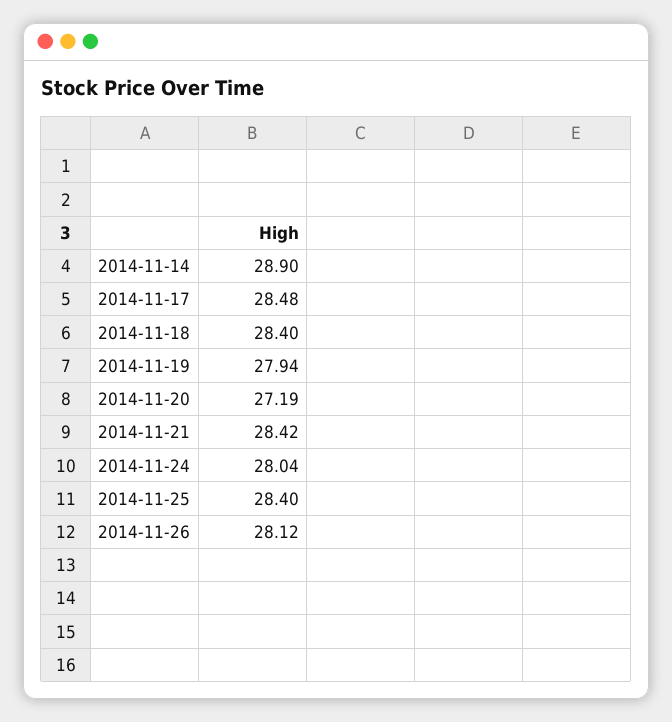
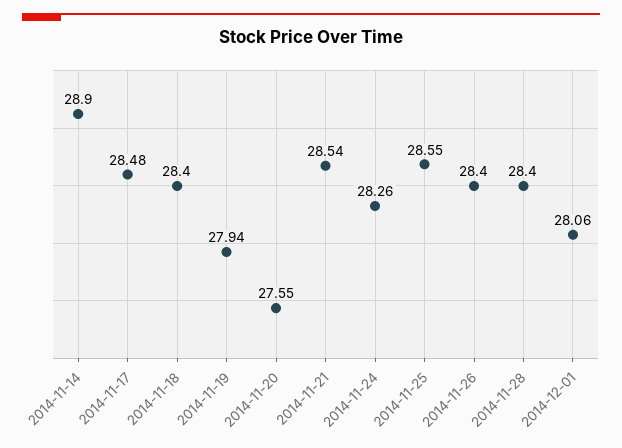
2014-11-20: 27.19 -> 27.55
2014-11-21: 28.42 -> 28.54
2014-11-24: 28.04 -> 28.26
2014-11-25: 28.4 -> 28.55
2014-11-26: 28.12 -> 28.4
2014-11-28: none -> 28.4
2014-12-01: none -> 28.06

